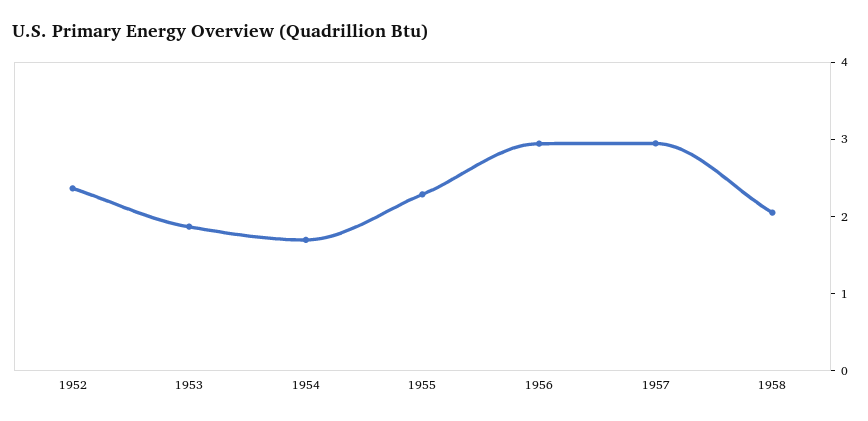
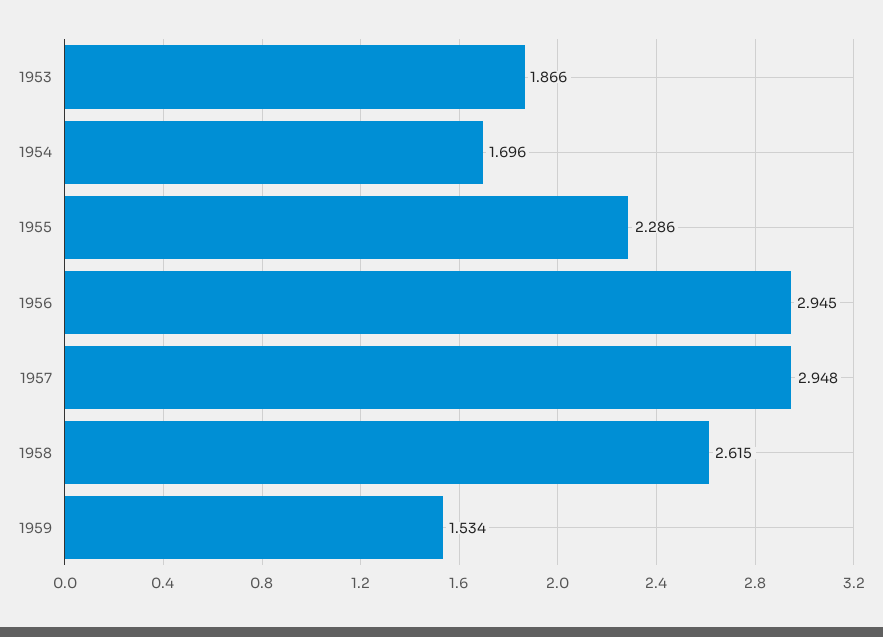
1952: 2.4 -> none
1958: 2 -> 2.615
1959: none -> 1.534

